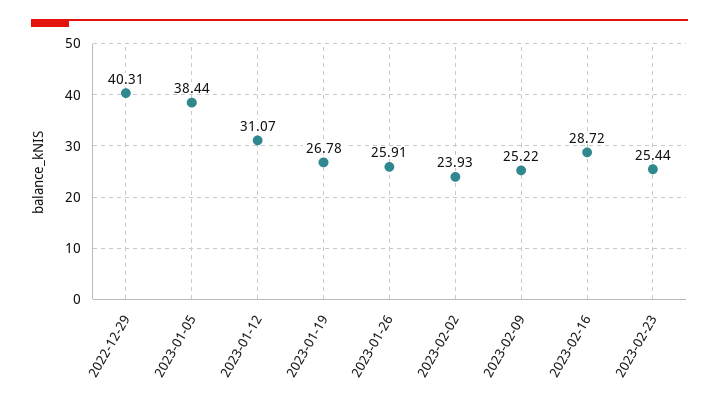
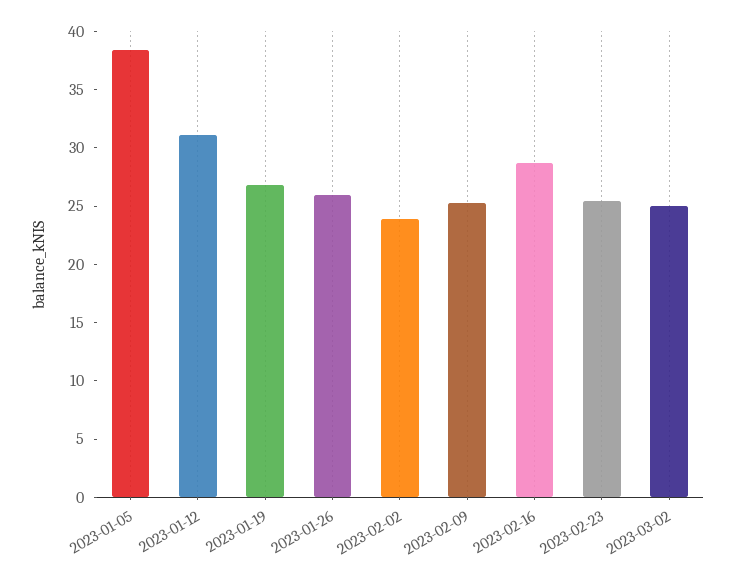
2022-12-29: 40.31 -> none
2023-03-02: none -> 25

